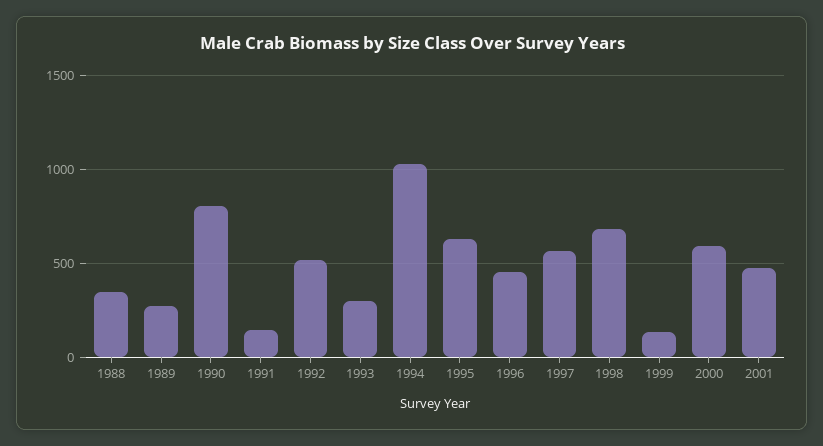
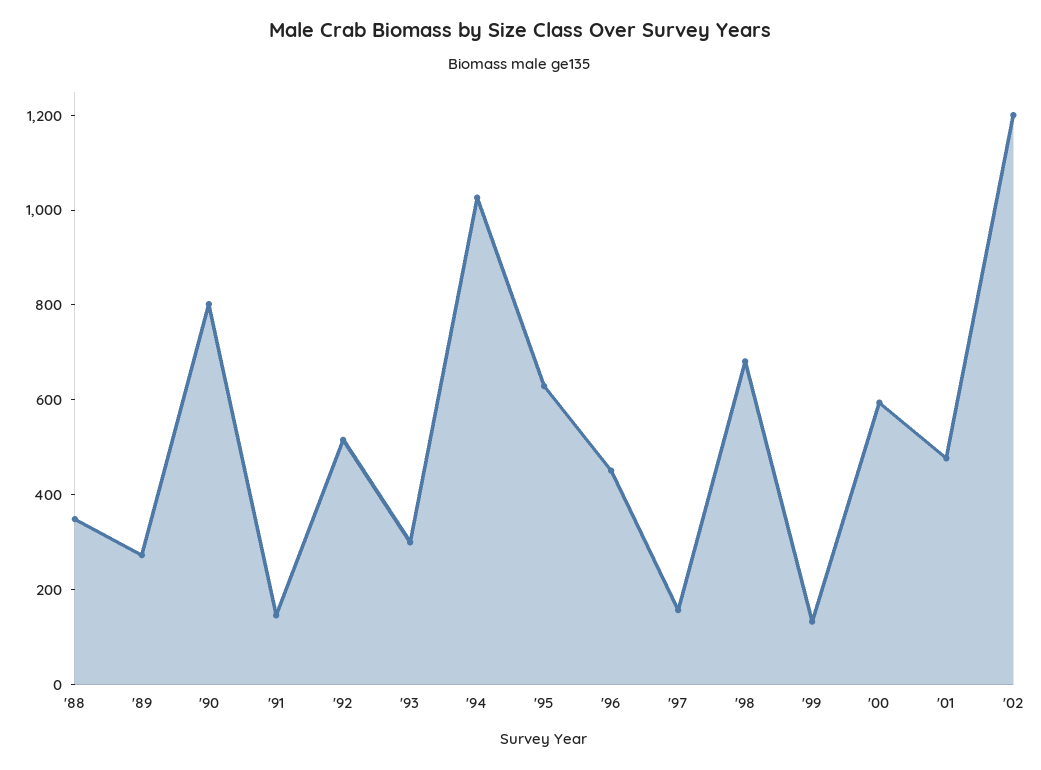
1997: 550 -> 150
'02: none -> 1200

